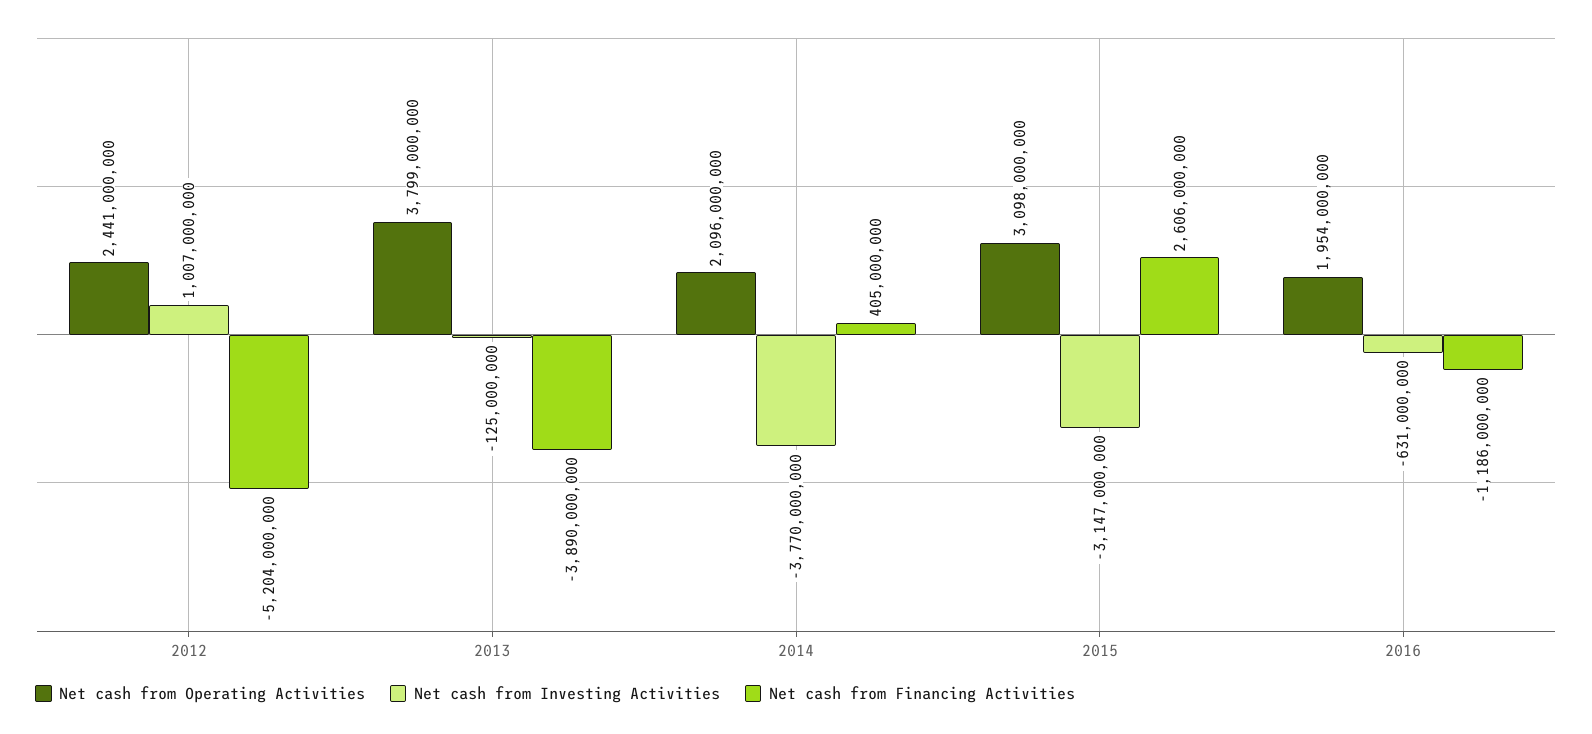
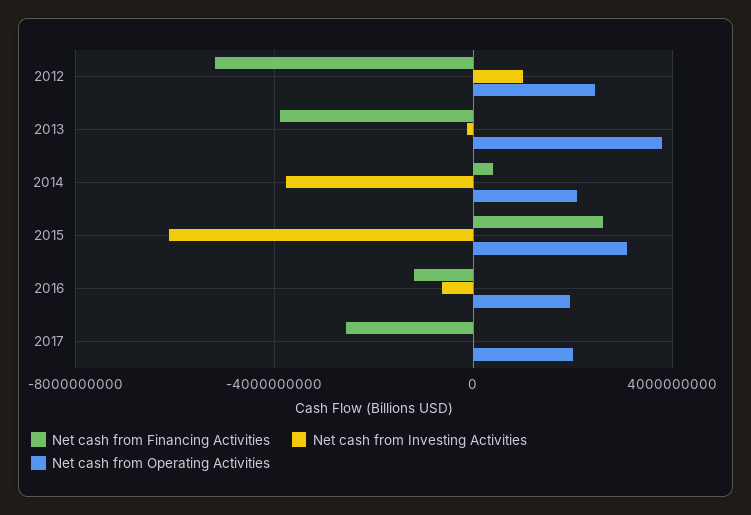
Net cash from Investing Activities, 2015: -3147000000 -> -6000000000
Net cash from Financing Activities, 2017: none -> -2500000000
Net cash from Investing Activities, 2017: none -> 0
Net cash from Operating Activities, 2017: none -> 2000000000

